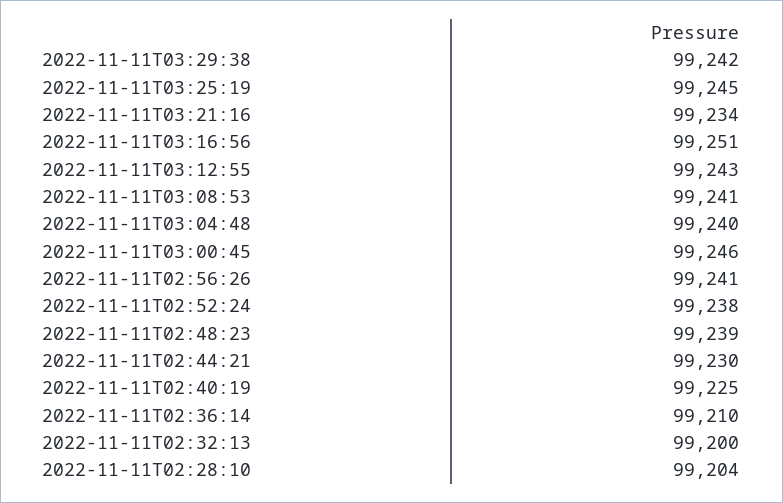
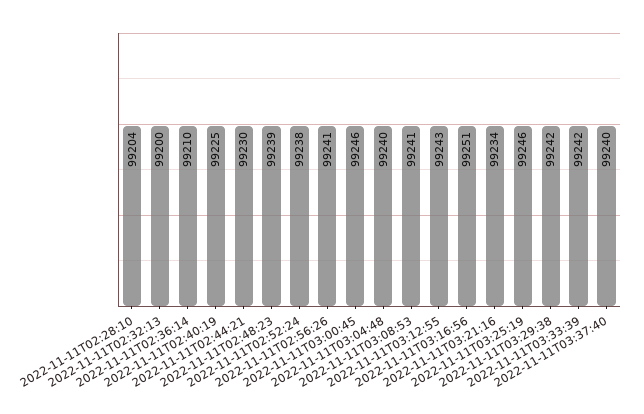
2022-11-11T03:25:19: 99245 -> 99246
2022-11-11T03:33:39: none -> 99242
2022-11-11T03:37:40: none -> 99240

